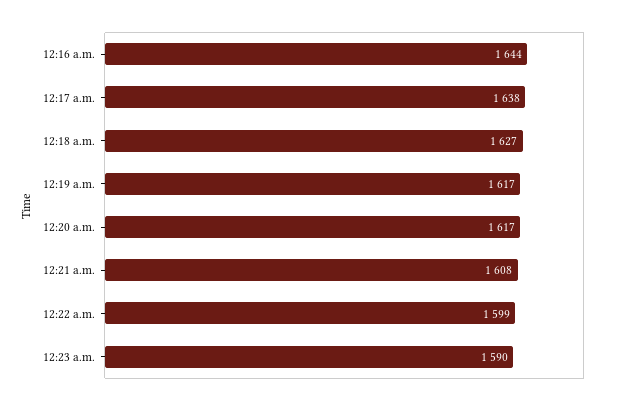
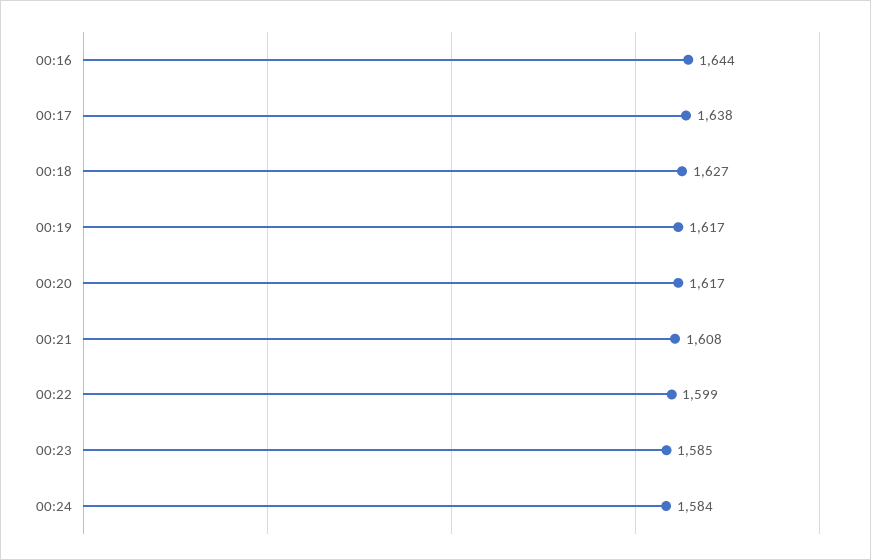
12:23 a.m.: 1590 -> 1585
00:24: none -> 1584

